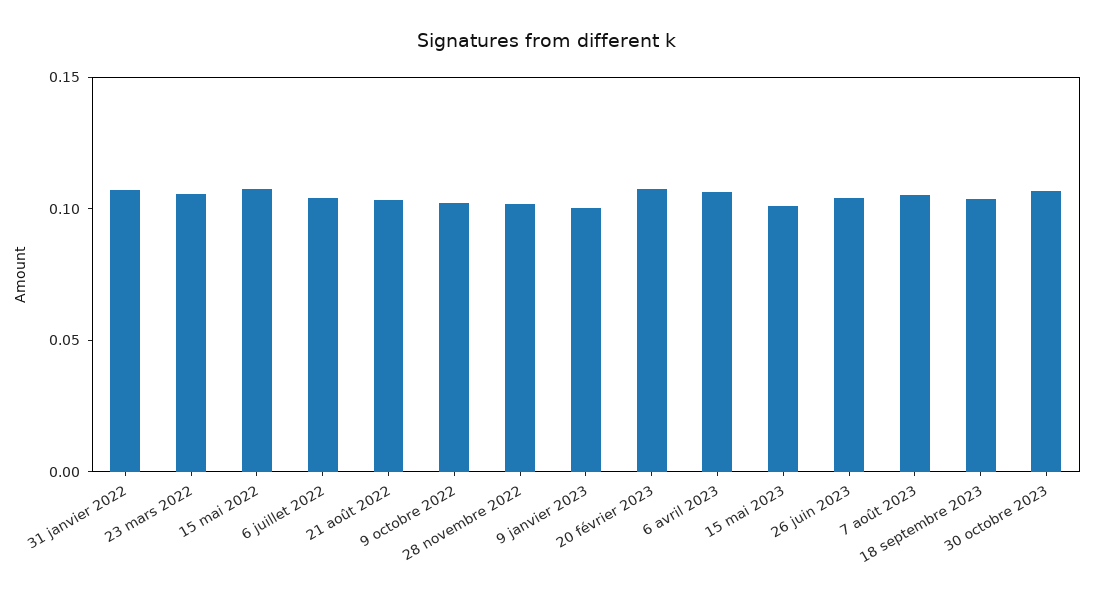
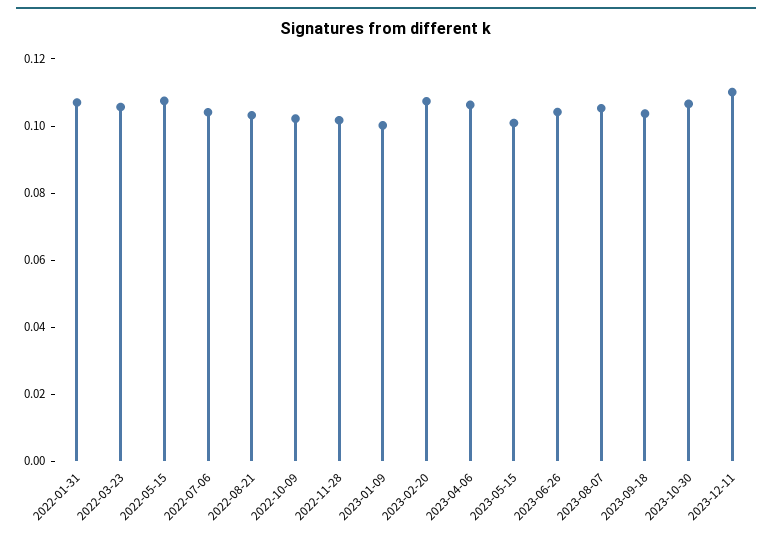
2023-12-11: none -> 0.11

